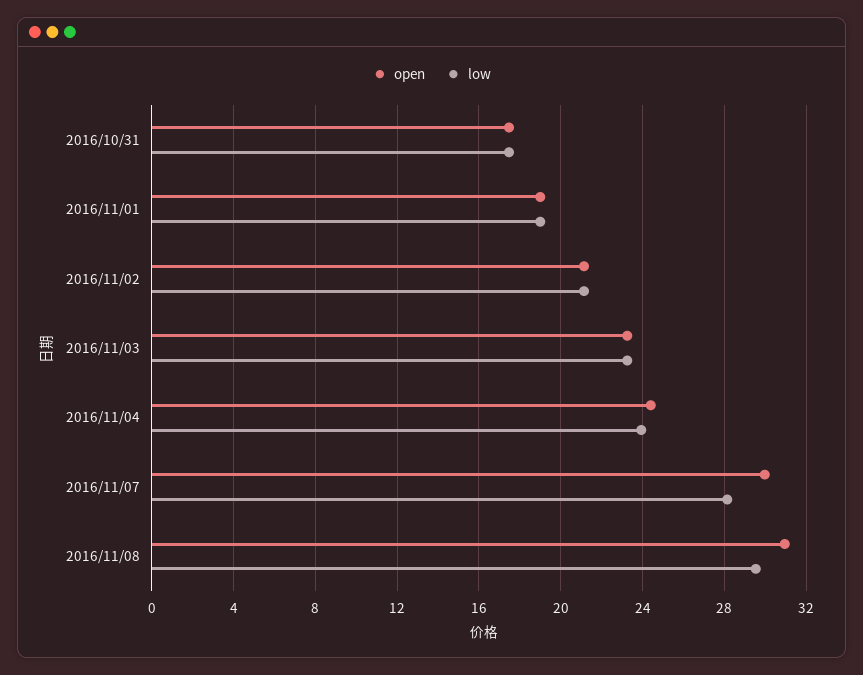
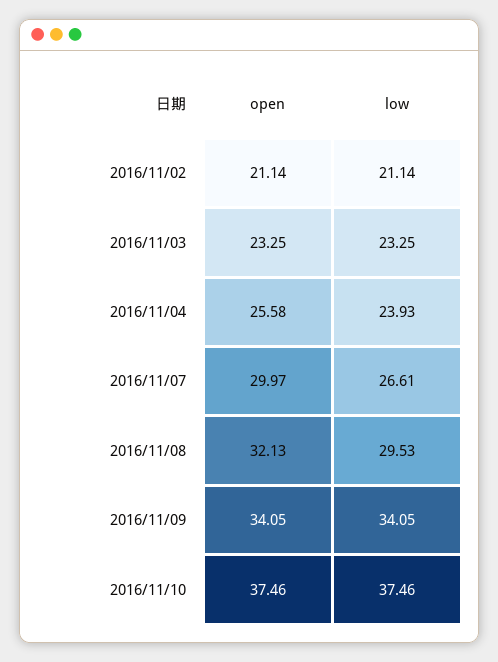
open, 2016/10/31: 17.5 -> none
low, 2016/10/31: 17.5 -> none
open, 2016/11/01: 19 -> none
low, 2016/11/01: 19 -> none
open, 2016/11/04: 24.5 -> 25.58
low, 2016/11/07: 28 -> 26.61
open, 2016/11/08: 31 -> 32.13
open, 2016/11/09: none -> 34.05
low, 2016/11/09: none -> 34.05
open, 2016/11/10: none -> 37.46
low, 2016/11/10: none -> 37.46

